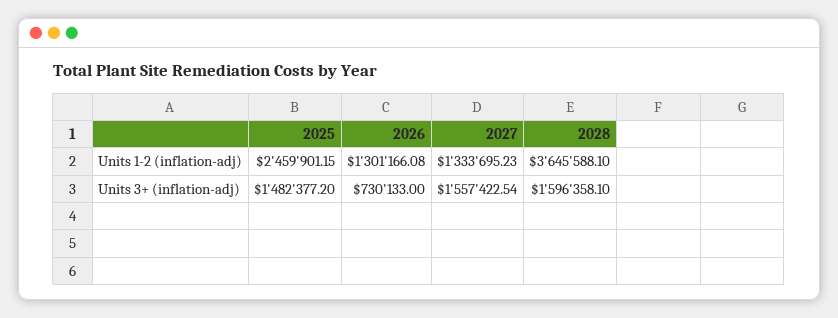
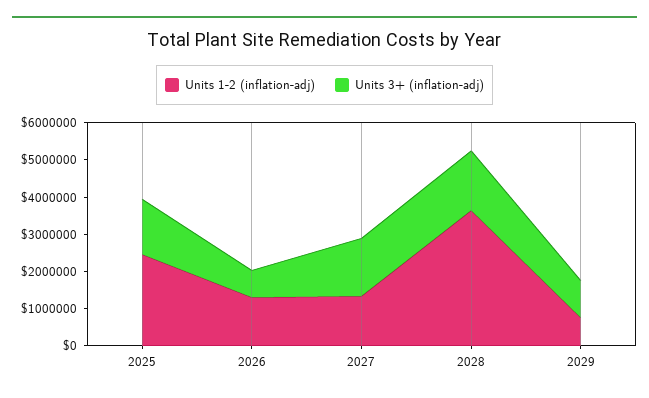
Units 1-2 (inflation-adj), 2029: none -> 750000
Units 3+ (inflation-adj), 2029: none -> 1000000

